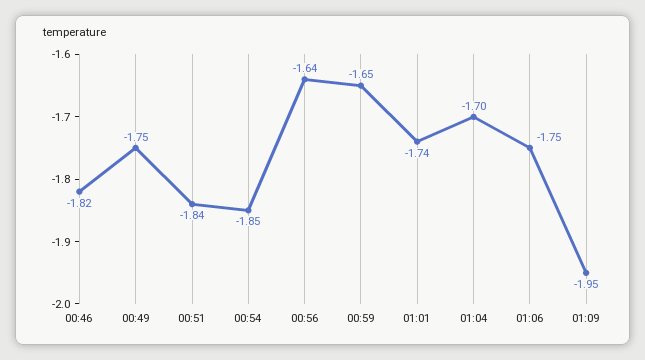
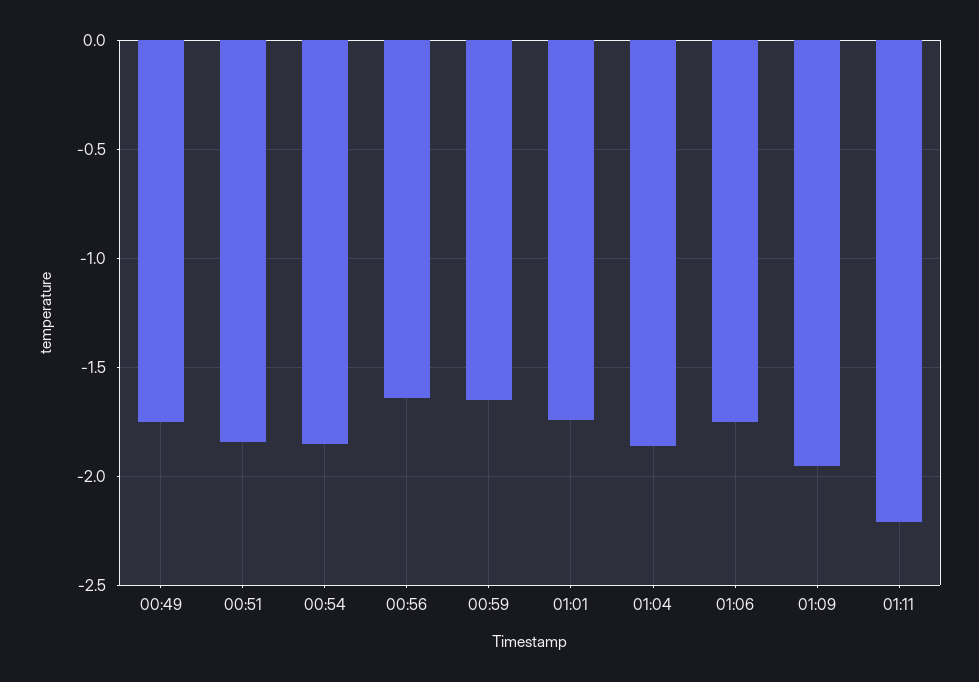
00:46: -1.82 -> none
01:04: -1.7 -> -1.85
01:11: none -> -2.2

